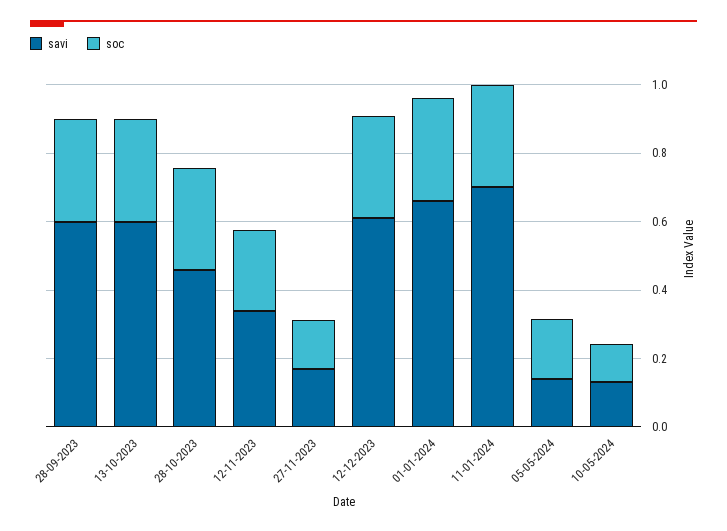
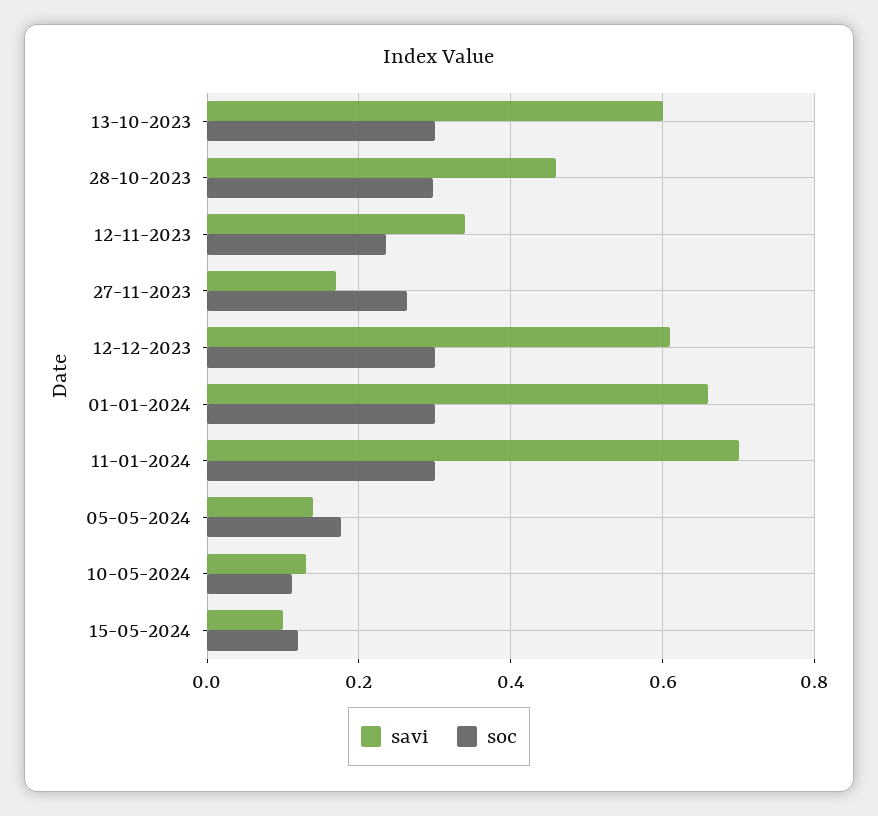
savi, 28-09-2023: 0.6 -> none
soc, 28-09-2023: 0.3 -> none
soc, 27-11-2023: 0.15 -> 0.26
savi, 15-05-2024: none -> 0.1
soc, 15-05-2024: none -> 0.12

